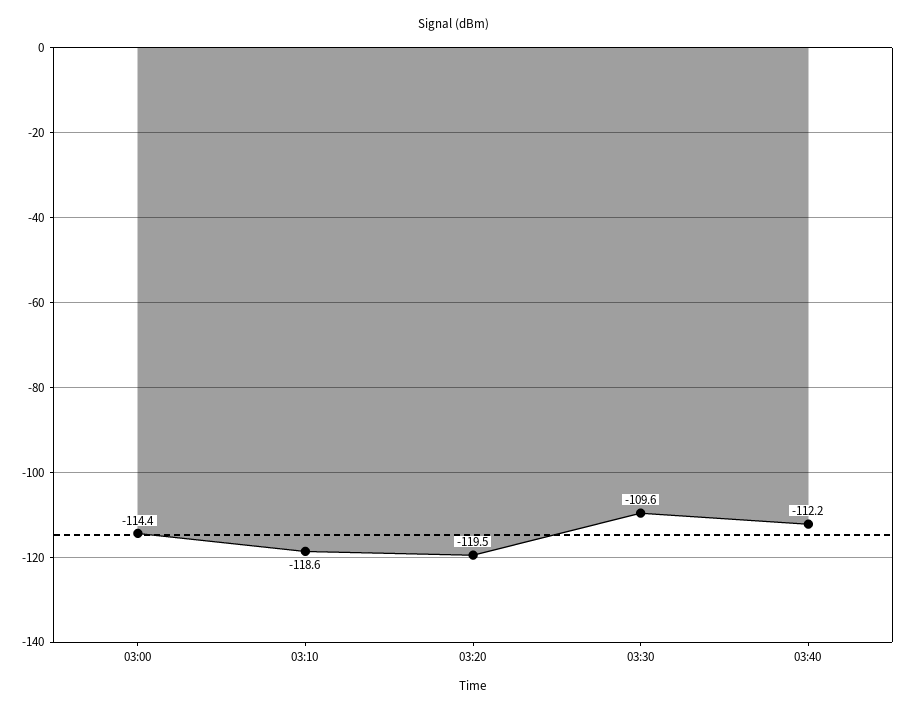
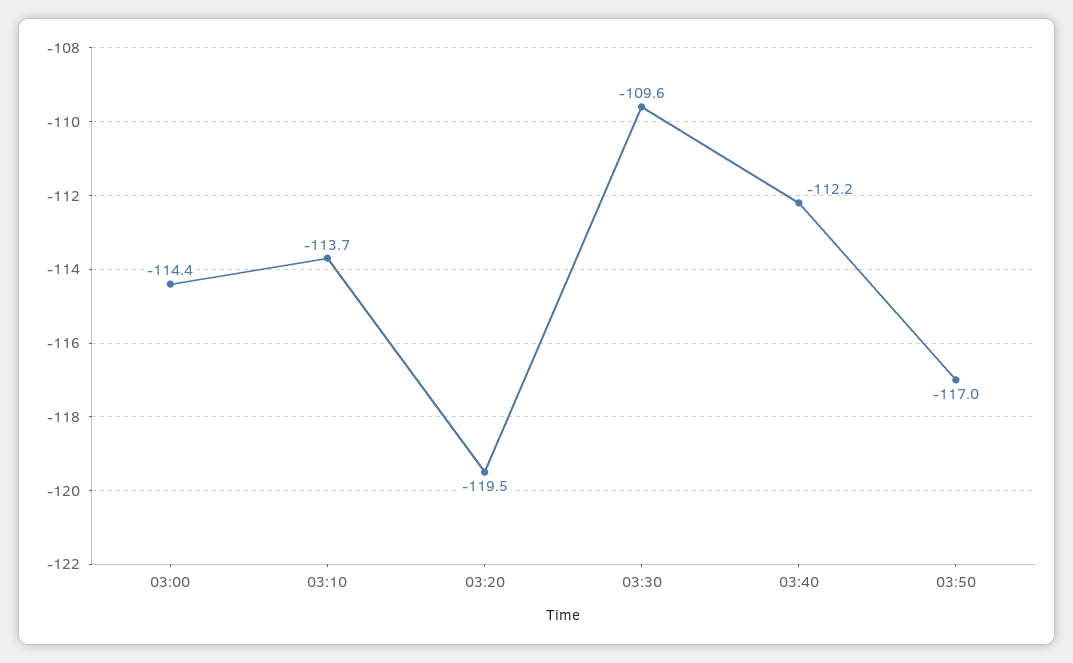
03:10: -118.6 -> -113.7
03:50: none -> -117

